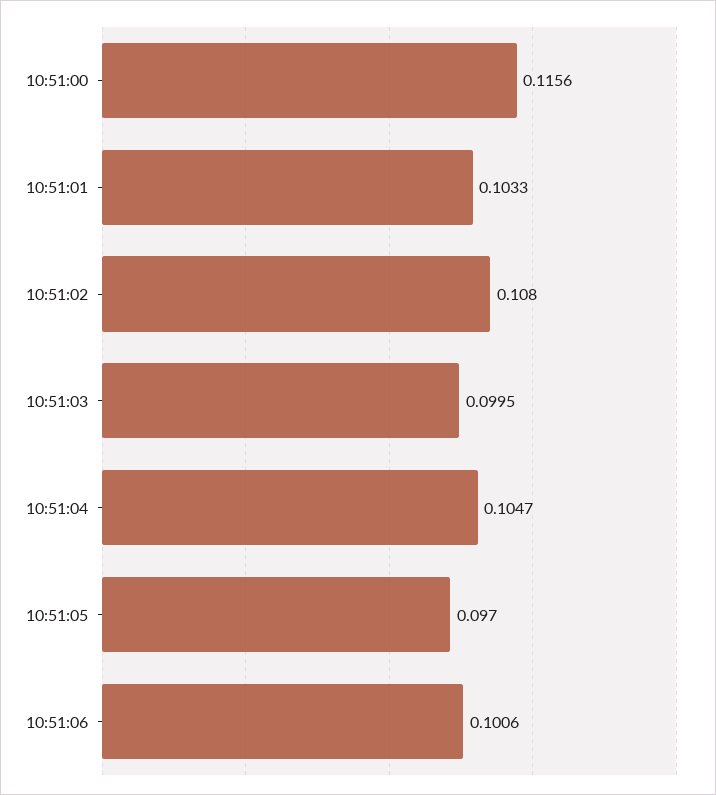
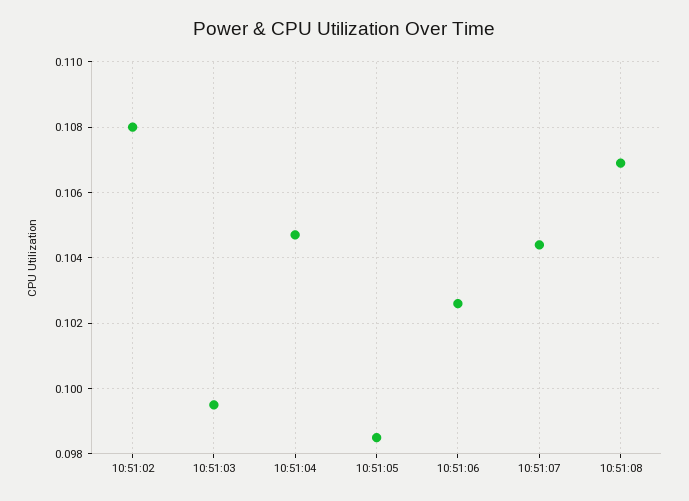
10:51:00: 0.1156 -> none
10:51:01: 0.1033 -> none
10:51:05: 0.097 -> 0.0985
10:51:06: 0.1006 -> 0.1025
10:51:07: none -> 0.1045
10:51:08: none -> 0.107

